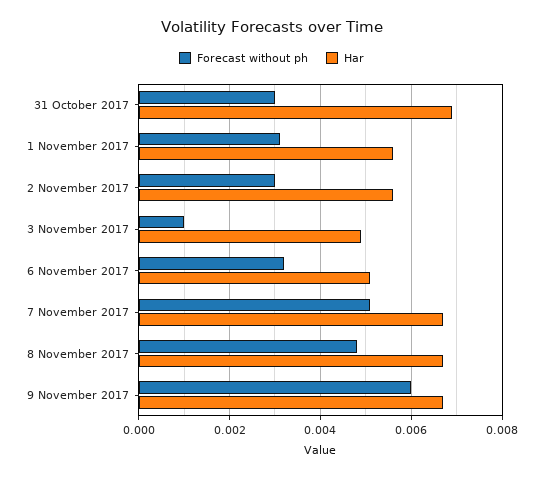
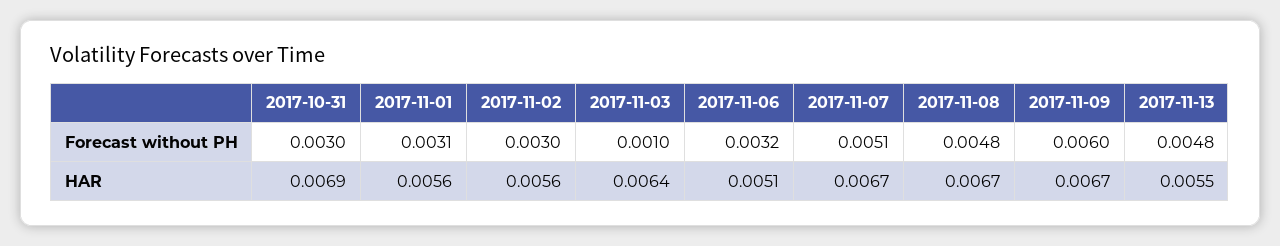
Har, 3 November 2017: 0.005 -> 0.0064
Forecast without ph, 2017-11-13: none -> 0.0048
Har, 2017-11-13: none -> 0.0055

